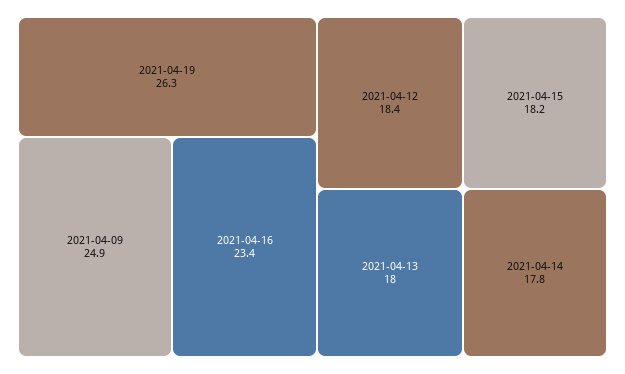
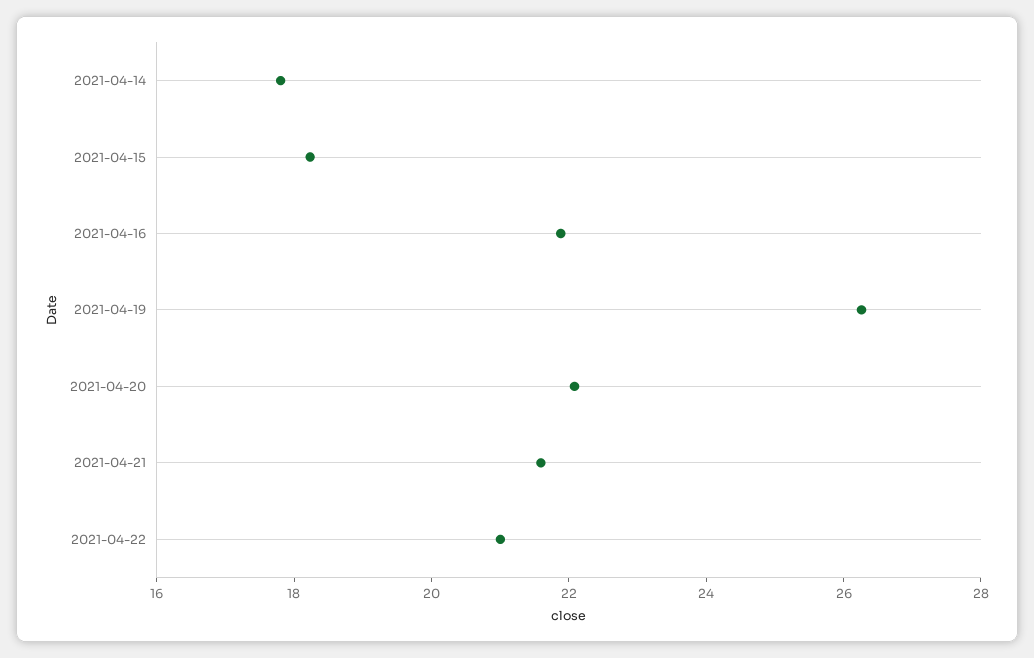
2021-04-09: 24.9 -> none
2021-04-16: 23.4 -> 22
2021-04-12: 18.4 -> none
2021-04-13: 18 -> none
2021-04-20: none -> 22
2021-04-21: none -> 21.5
2021-04-22: none -> 21

